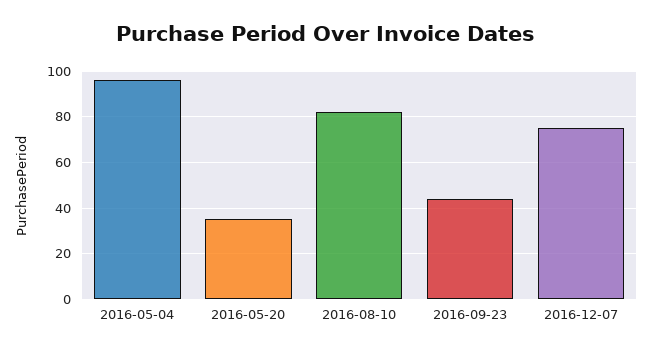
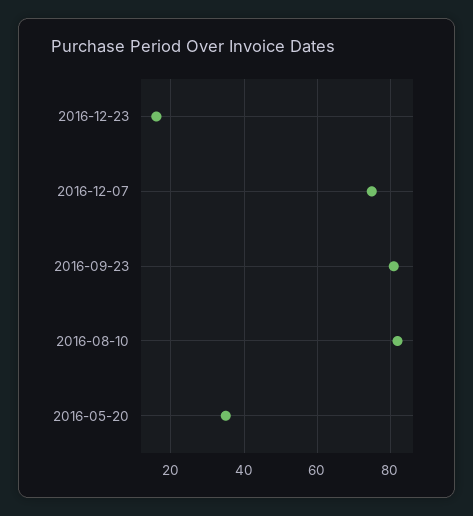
2016-05-04: 95 -> none
2016-09-23: 45 -> 80
2016-12-23: none -> 15

